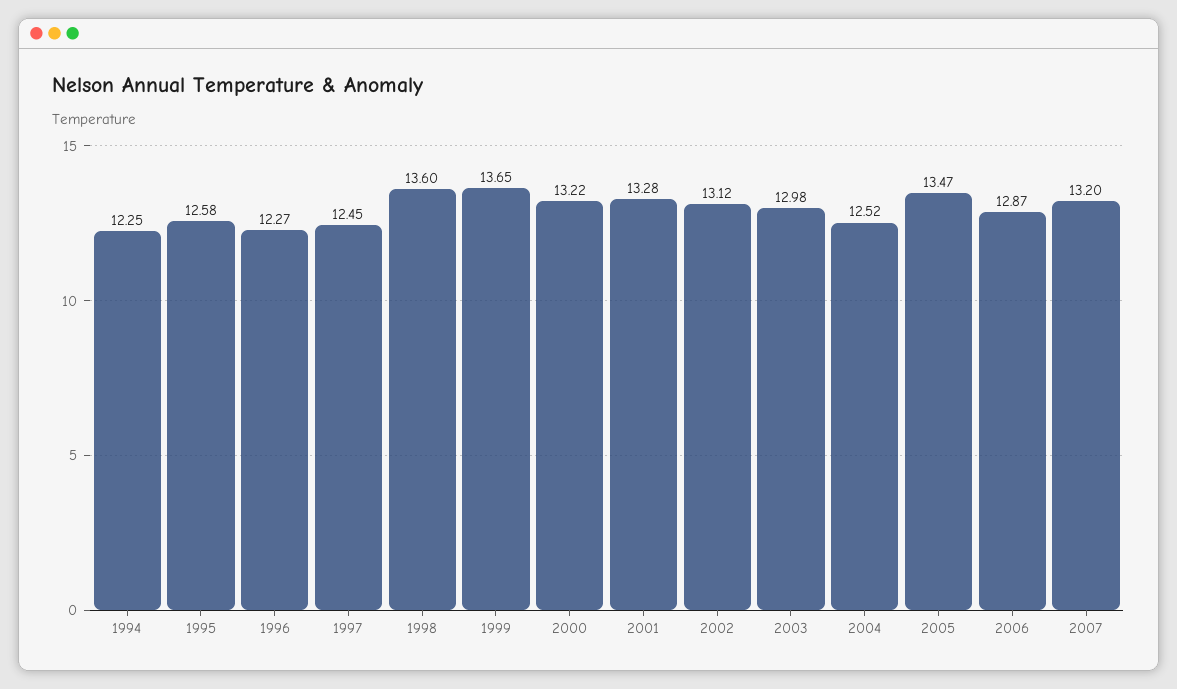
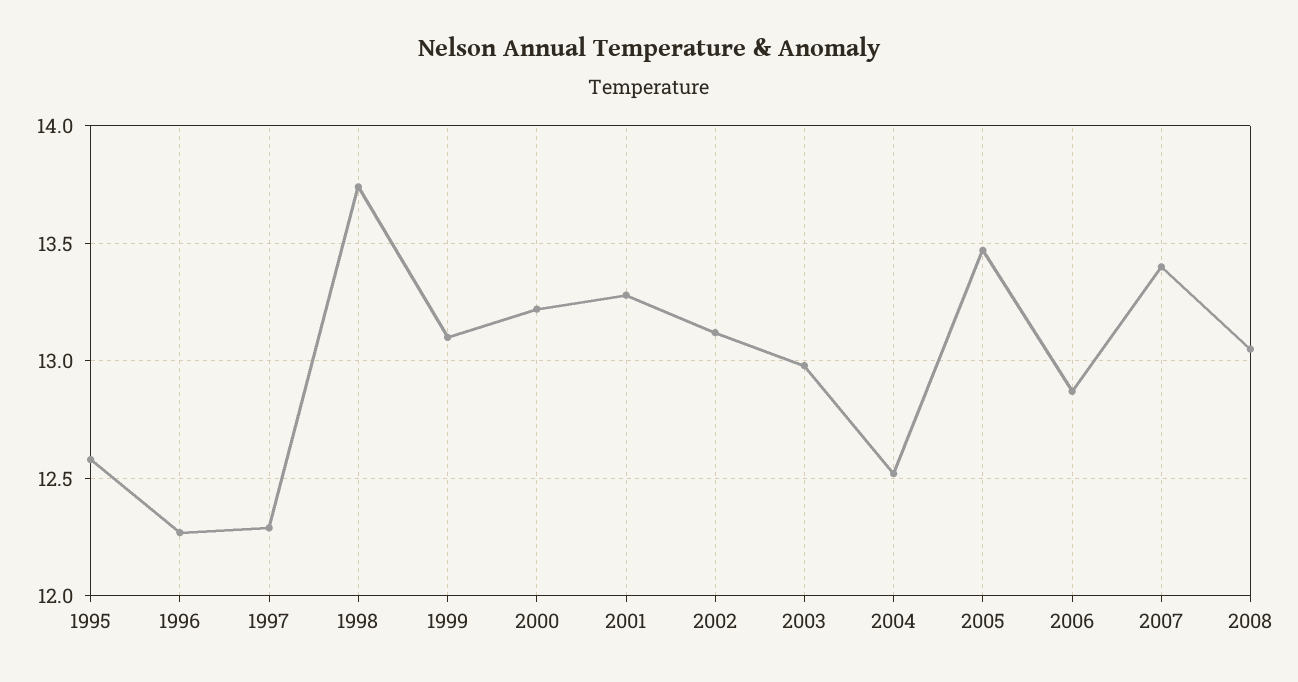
1994: 12.25 -> none
1997: 12.45 -> 12.3
1998: 13.6 -> 13.75
1999: 13.65 -> 13.1
2007: 13.2 -> 13.4
2008: none -> 13.05

